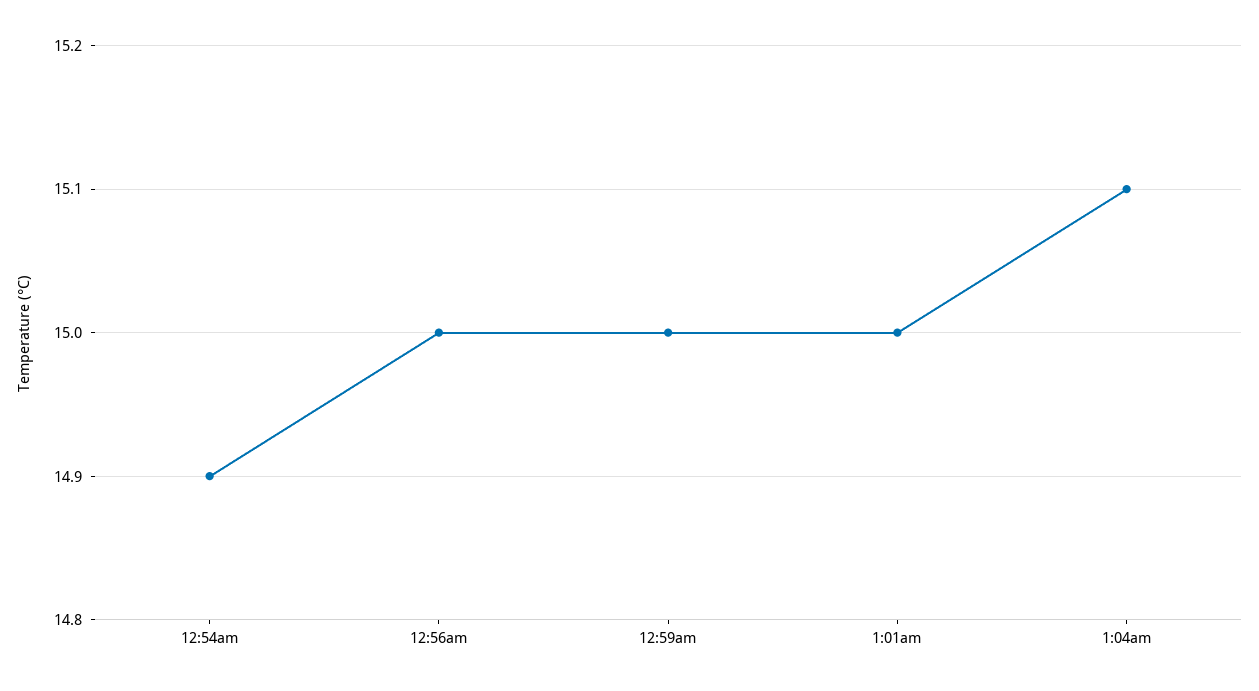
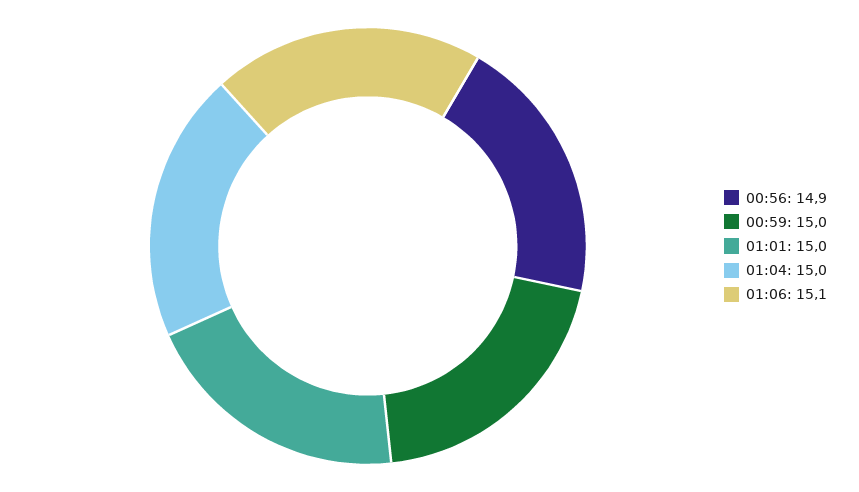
12:54am: 14.9 -> none
12:56am: 15 -> 14.9
1:04am: 15.1 -> 15
01:06: none -> 15.1

